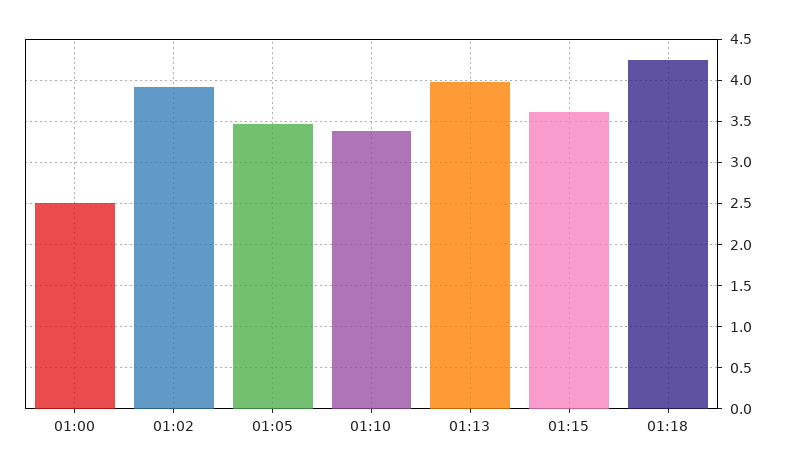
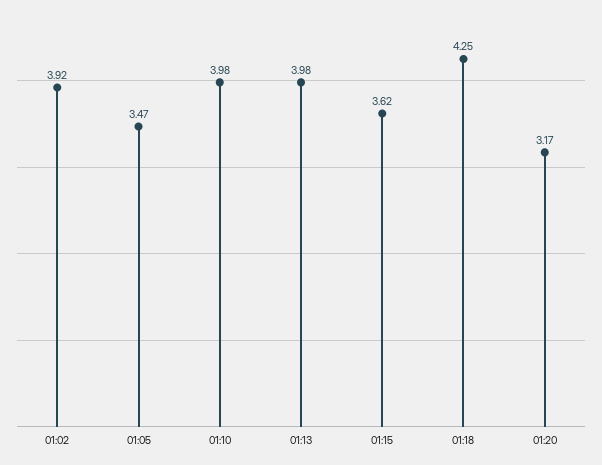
01:00: 2.5 -> none
01:10: 3.4 -> 3.98
01:20: none -> 3.17

